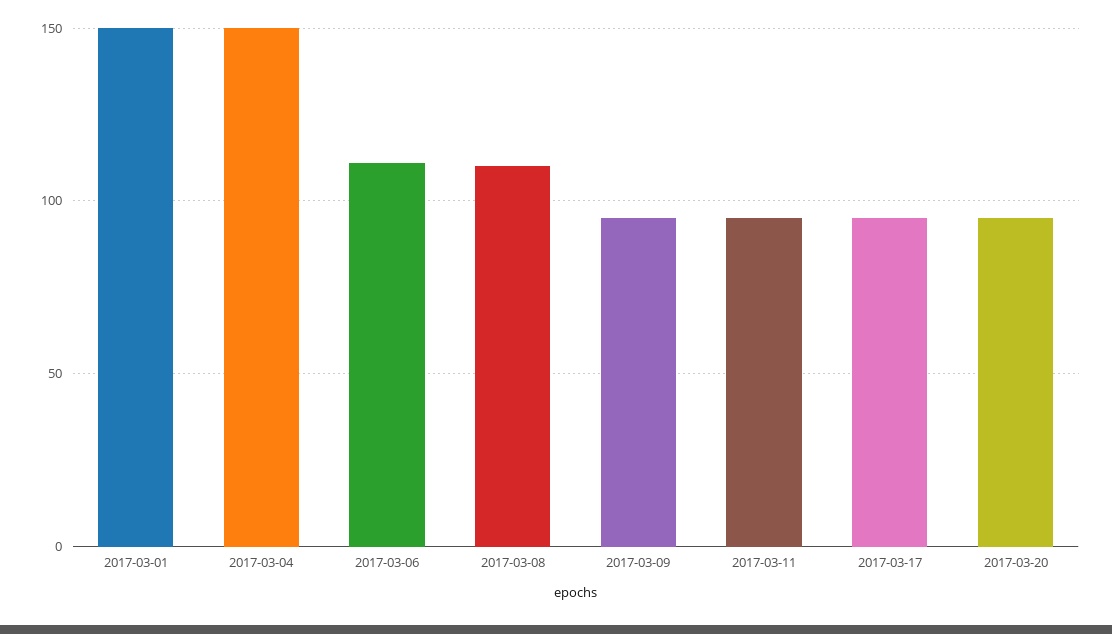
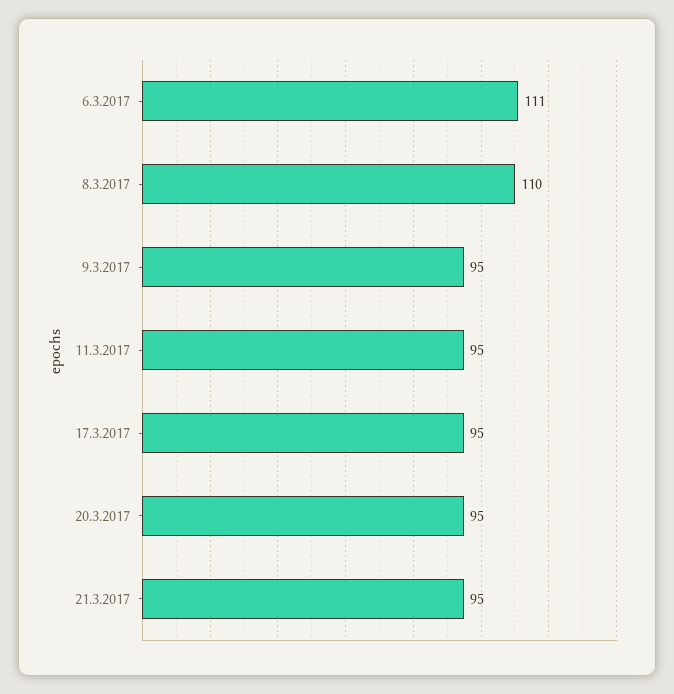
2017-03-01: 150 -> none
2017-03-04: 150 -> none
21.3.2017: none -> 95

